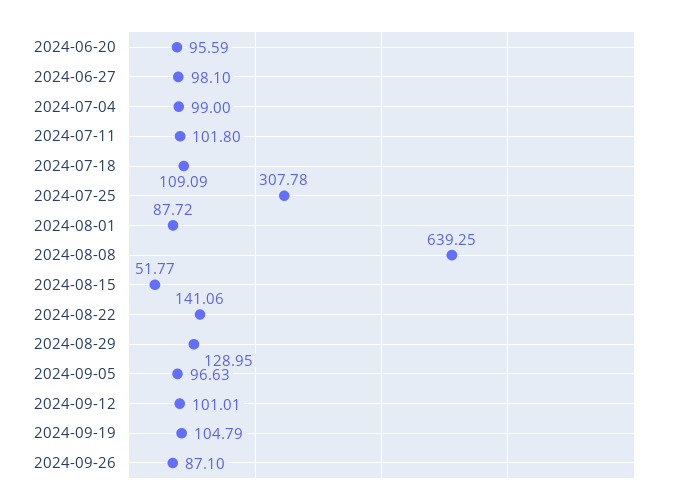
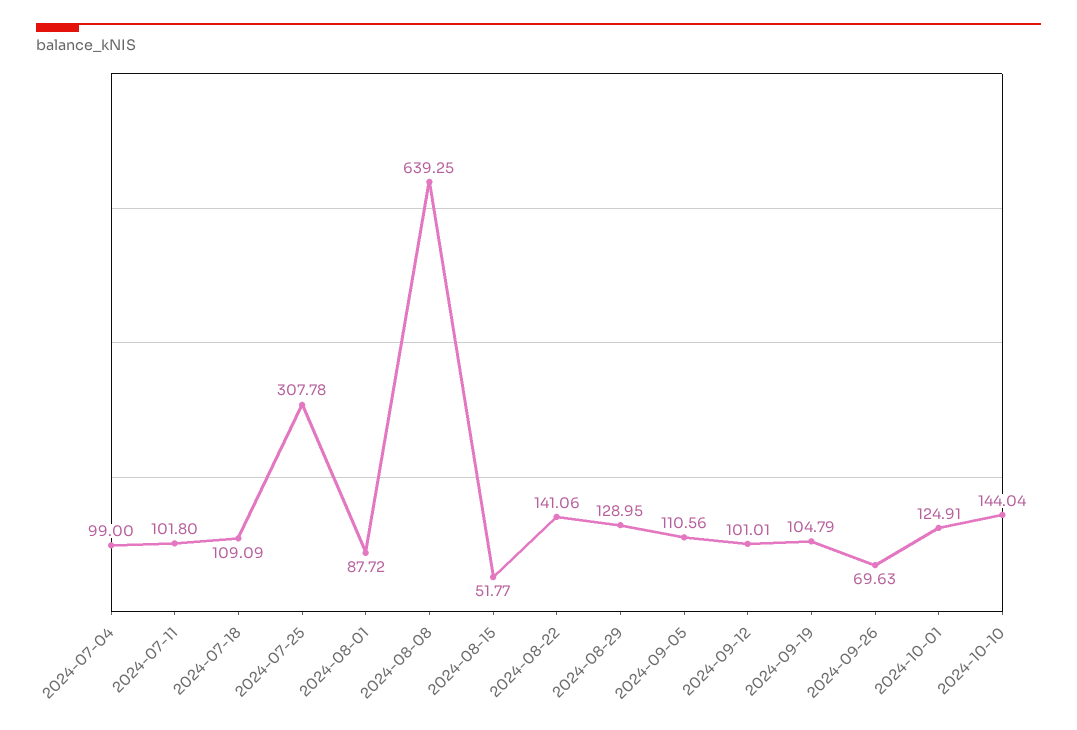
2024-06-20: 95.59 -> none
2024-06-27: 98.1 -> none
2024-09-05: 96.63 -> 110.56
2024-09-26: 87.1 -> 69.63
2024-10-01: none -> 124.91
2024-10-10: none -> 144.04

